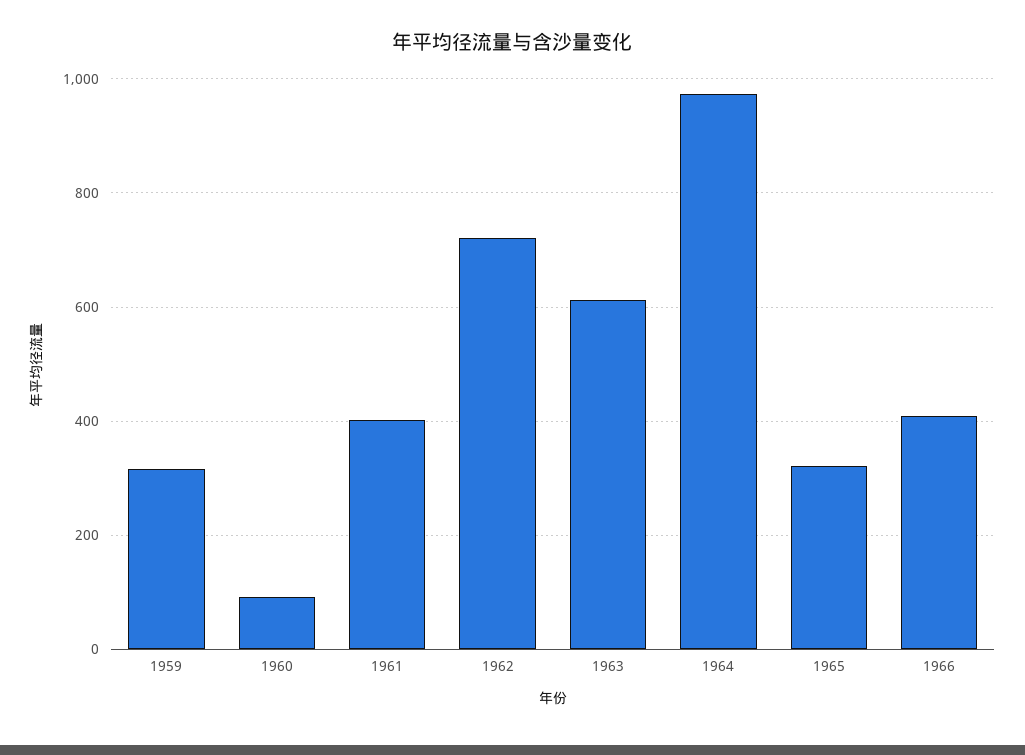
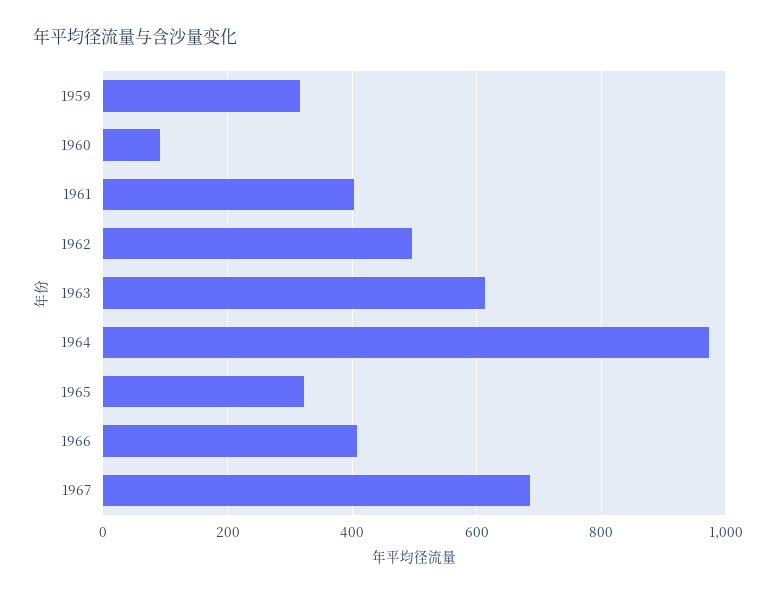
1962: 720 -> 500
1967: none -> 680

